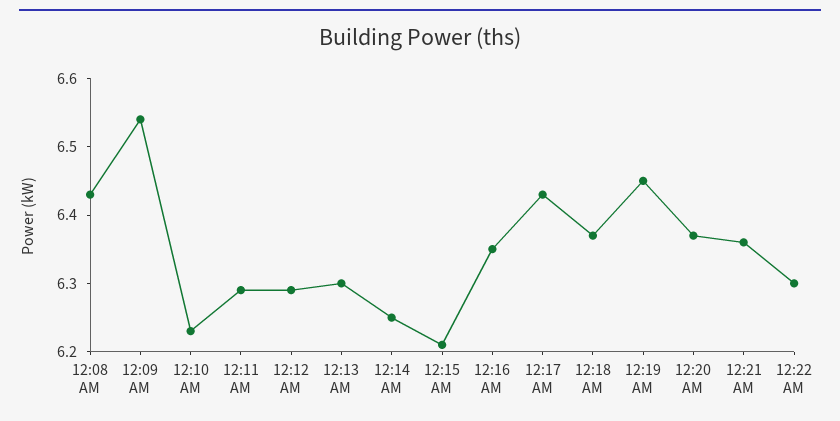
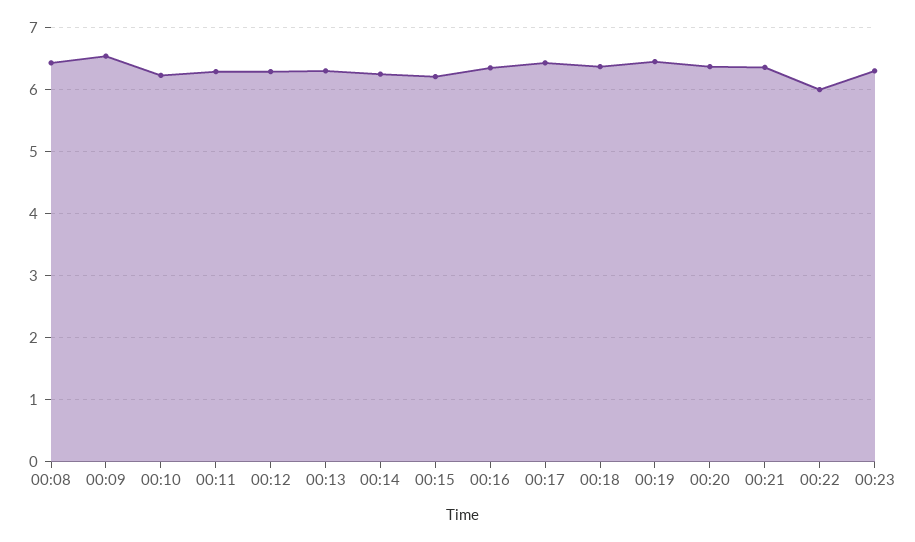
12:22 AM: 6.3 -> 6
00:23: none -> 6.3

